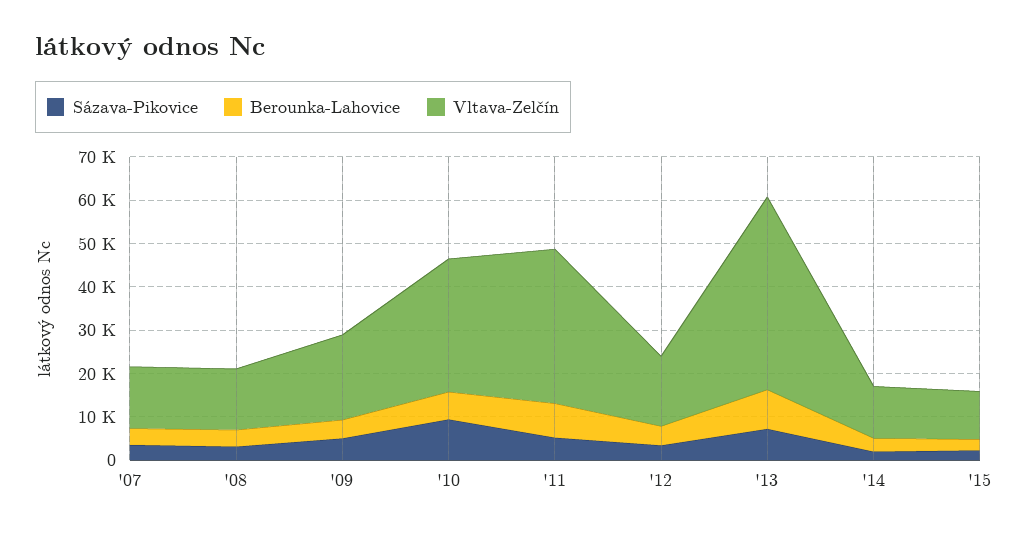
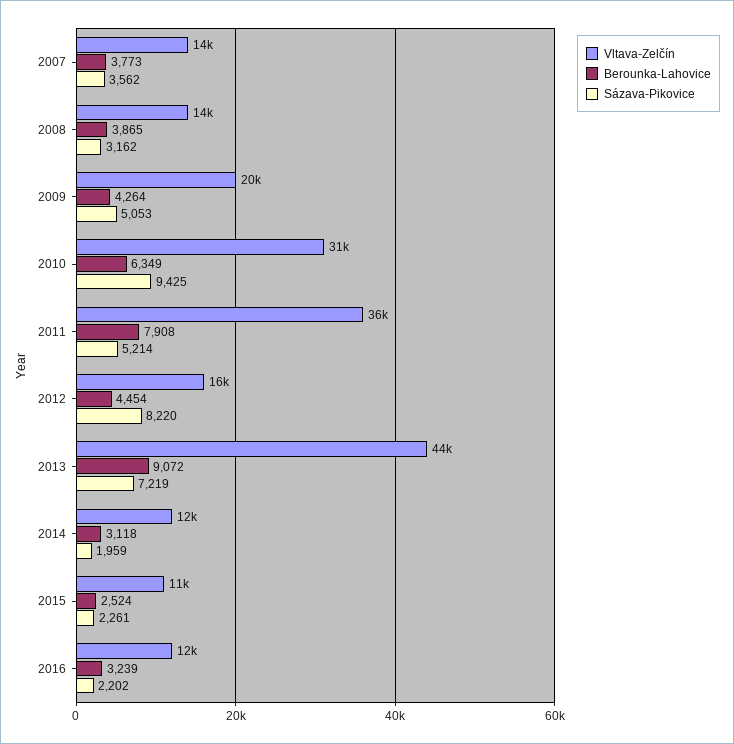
Sázava-Pikovice, '12: 4000 -> 8220
Vltava-Zelčín, 2016: none -> 12000
Berounka-Lahovice, 2016: none -> 3239
Sázava-Pikovice, 2016: none -> 2202

